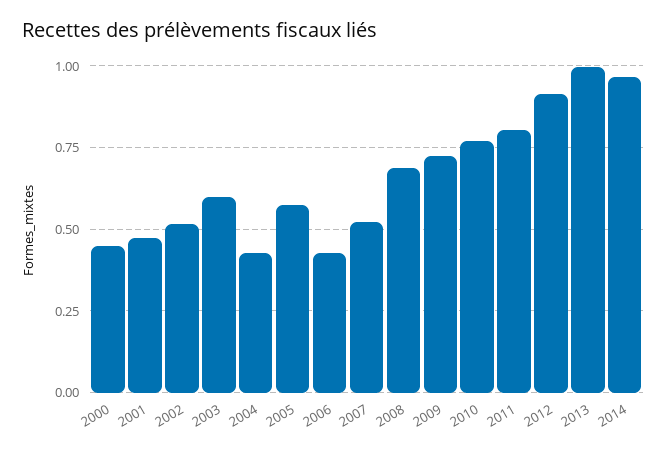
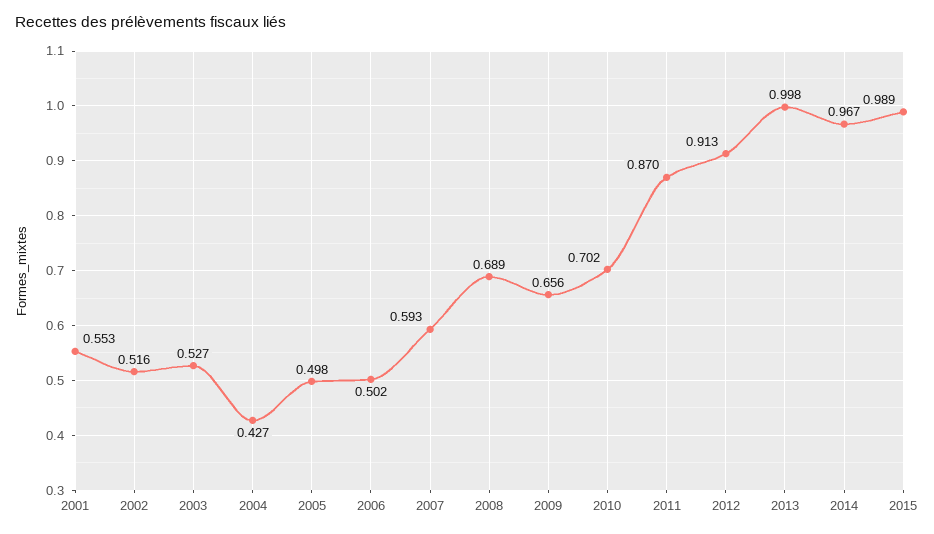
2000: 0.45 -> none
2001: 0.475 -> 0.553
2003: 0.6 -> 0.527
2005: 0.575 -> 0.498
2006: 0.425 -> 0.502
2007: 0.525 -> 0.593
2009: 0.725 -> 0.656
2010: 0.775 -> 0.702
2011: 0.8 -> 0.87
2015: none -> 0.989

